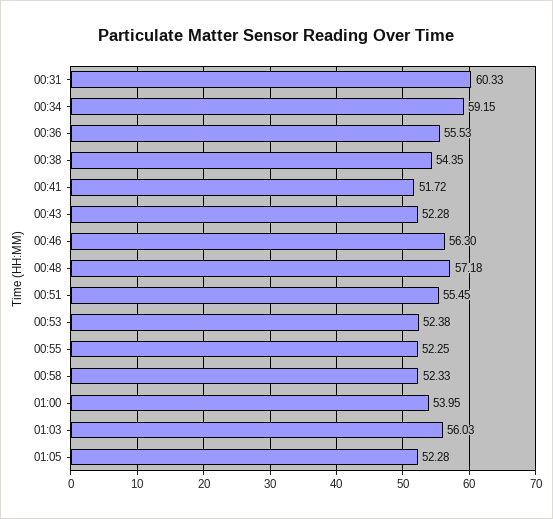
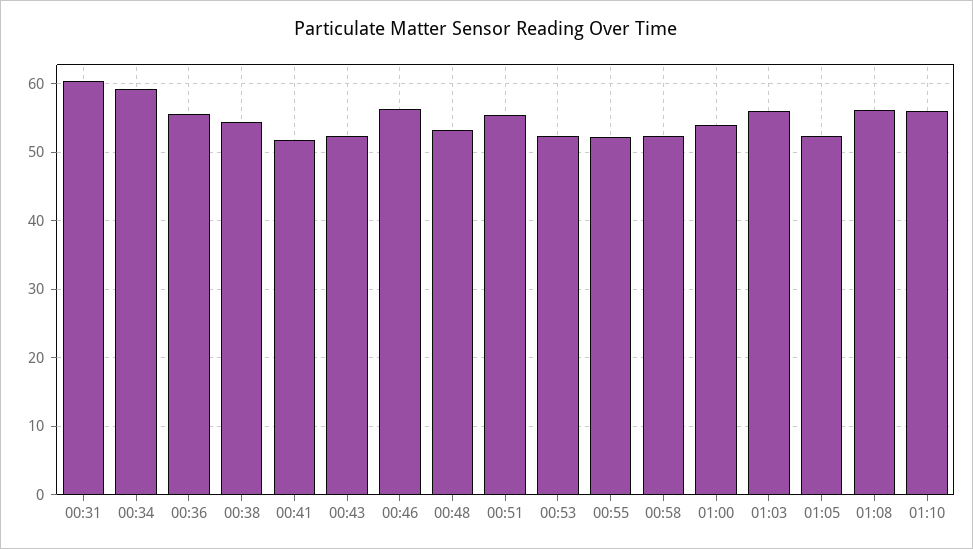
00:48: 57.18 -> 53
01:08: none -> 56
01:10: none -> 56

